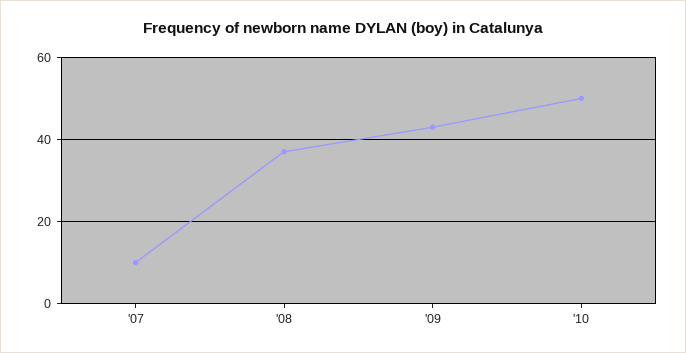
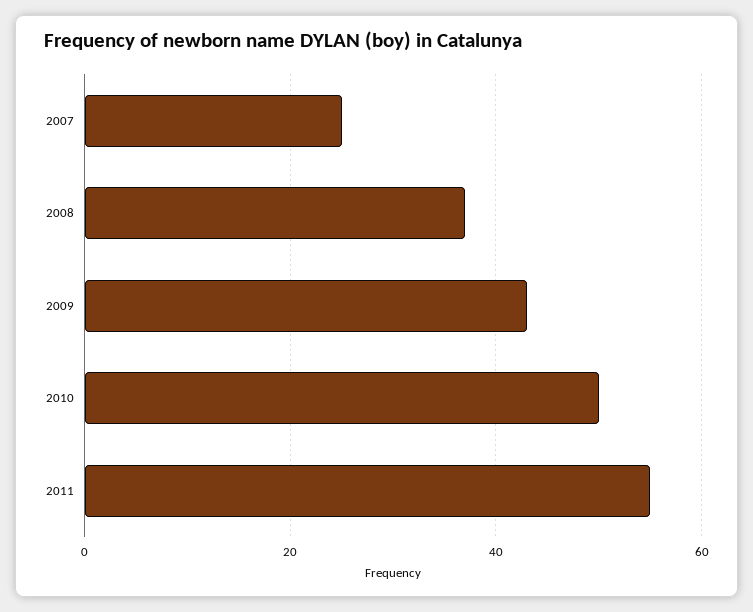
'07: 10 -> 25
2011: none -> 55

